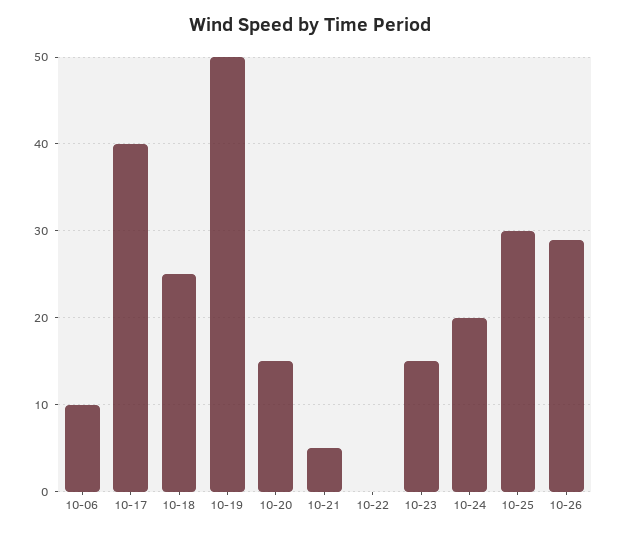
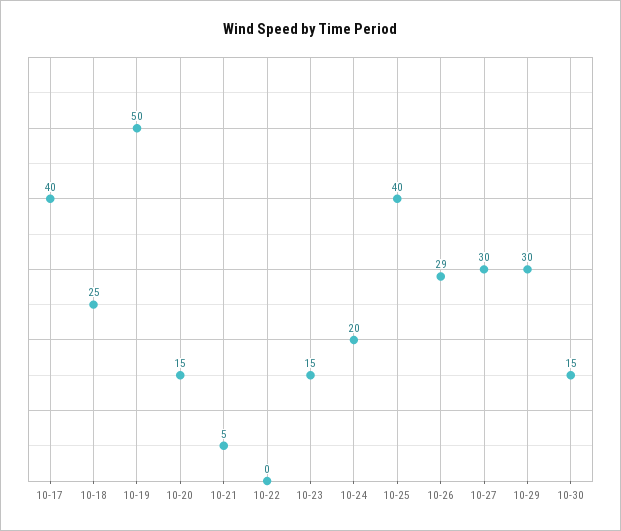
10-06: 10 -> none
10-25: 30 -> 40
10-27: none -> 30
10-29: none -> 30
10-30: none -> 15

